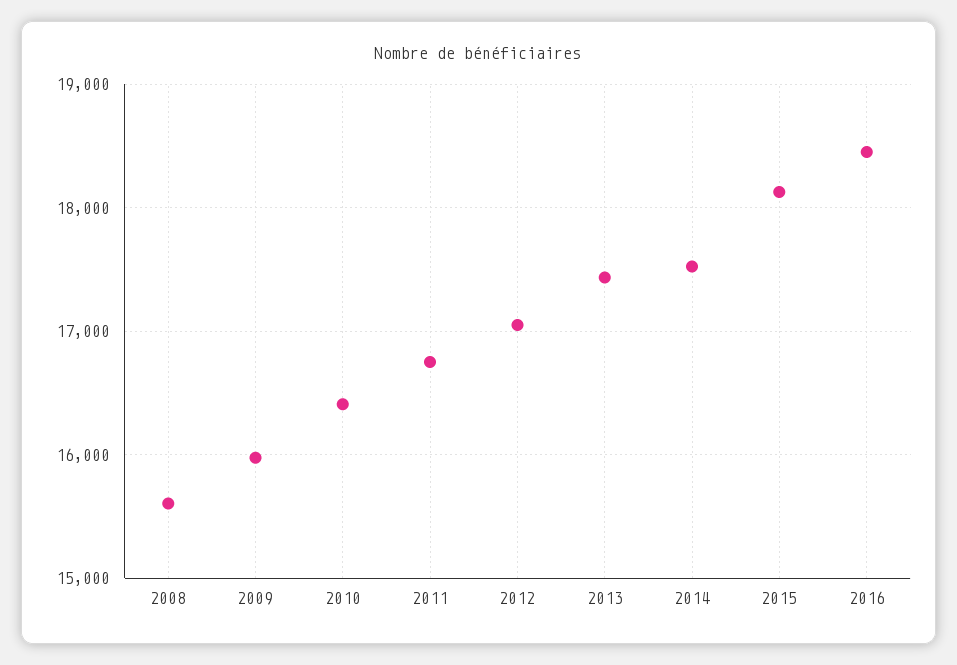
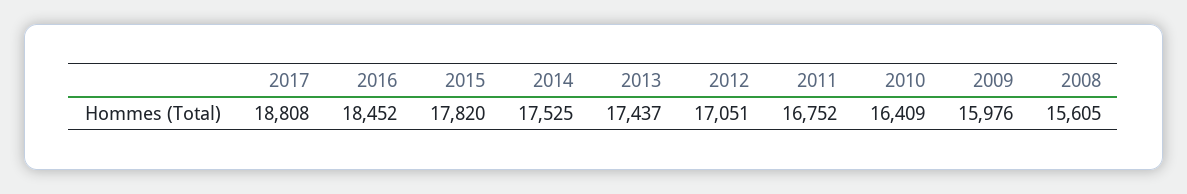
2015: 18100 -> 17820
2017: none -> 18808

